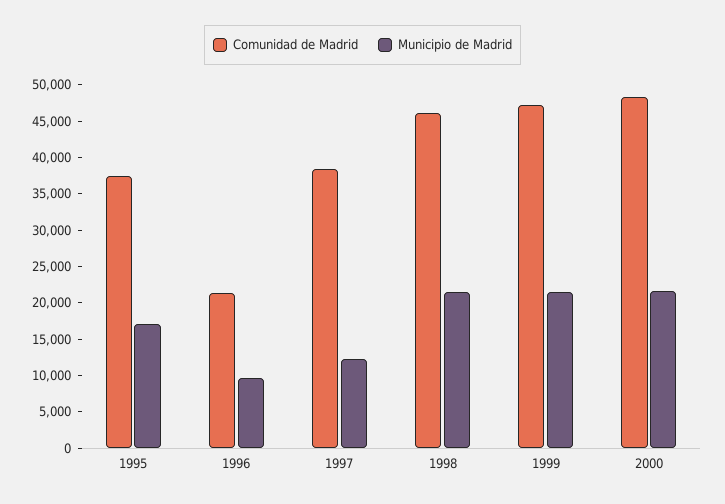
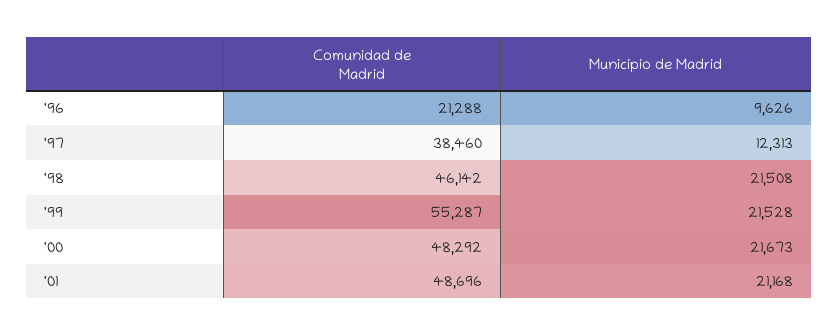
Comunidad de Madrid, 1995: 37500 -> none
Municipio de Madrid, 1995: 17500 -> none
Comunidad de Madrid, 1999: 47500 -> 55287
Comunidad de Madrid, '01: none -> 48696
Municipio de Madrid, '01: none -> 21168

